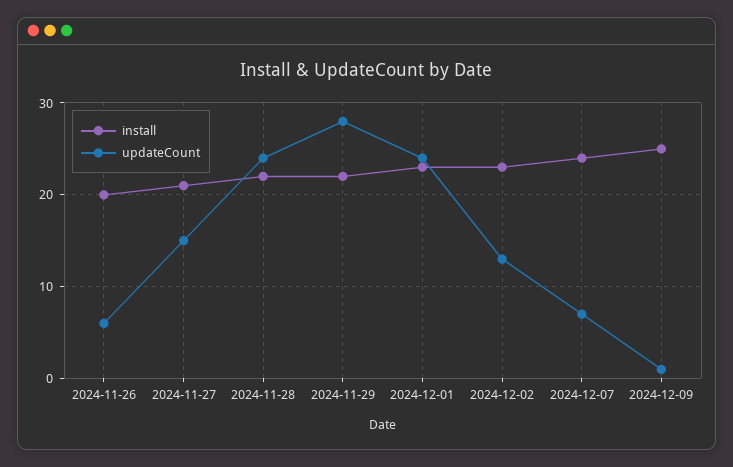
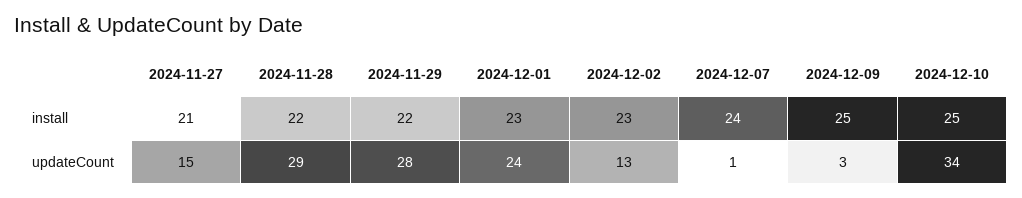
install, 2024-11-26: 20 -> none
updateCount, 2024-11-26: 6 -> none
updateCount, 2024-11-28: 24 -> 29
updateCount, 2024-12-07: 7 -> 1
updateCount, 2024-12-09: 1 -> 3
install, 2024-12-10: none -> 25
updateCount, 2024-12-10: none -> 34

